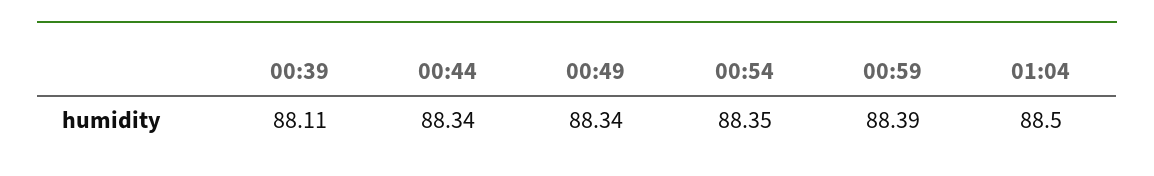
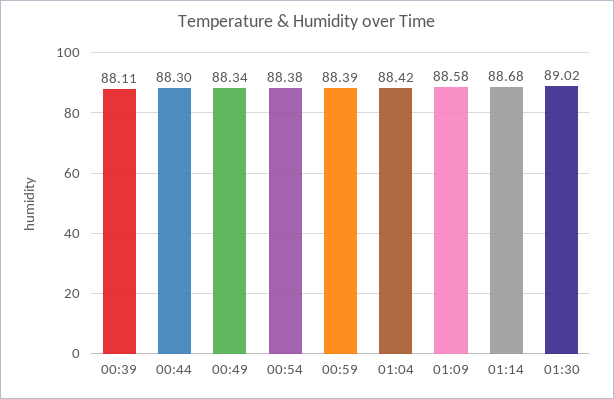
00:44: 88.34 -> 88.3
00:54: 88.35 -> 88.38
01:04: 88.5 -> 88.42
01:09: none -> 88.58
01:14: none -> 88.68
01:30: none -> 89.02

